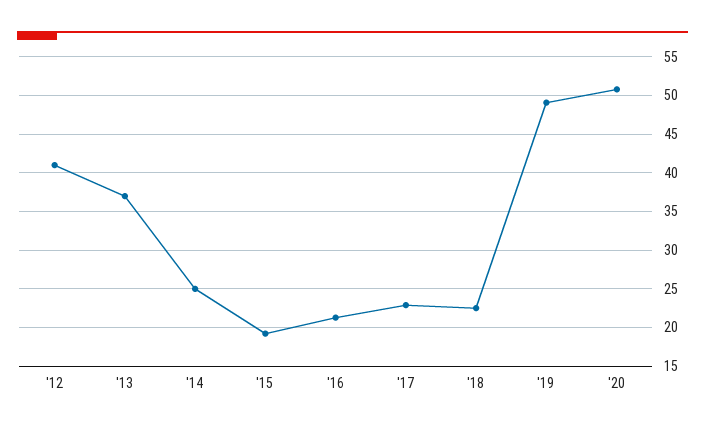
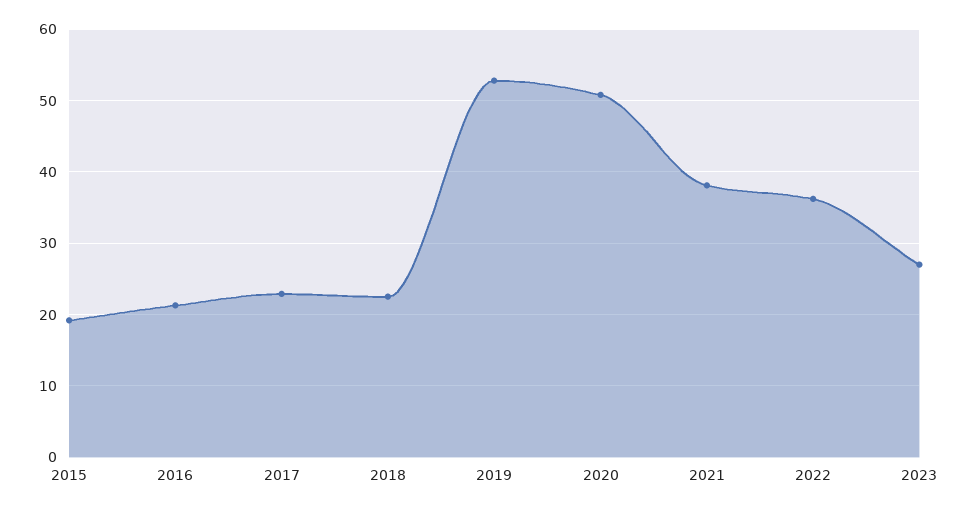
'12: 41 -> none
'13: 37 -> none
'14: 25 -> none
'19: 49 -> 53
2021: none -> 38
2022: none -> 36
2023: none -> 27

